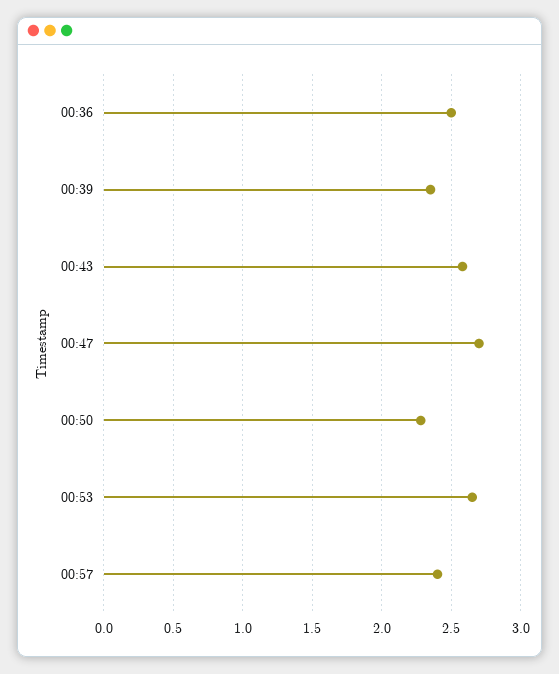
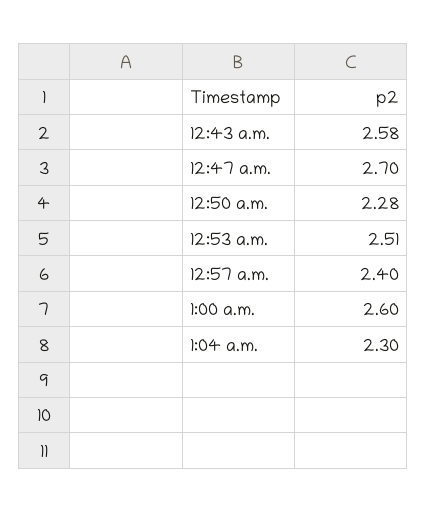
00:36: 2.5 -> none
00:39: 2.35 -> none
00:53: 2.65 -> 2.51
1:00 a.m.: none -> 2.6
1:04 a.m.: none -> 2.3

